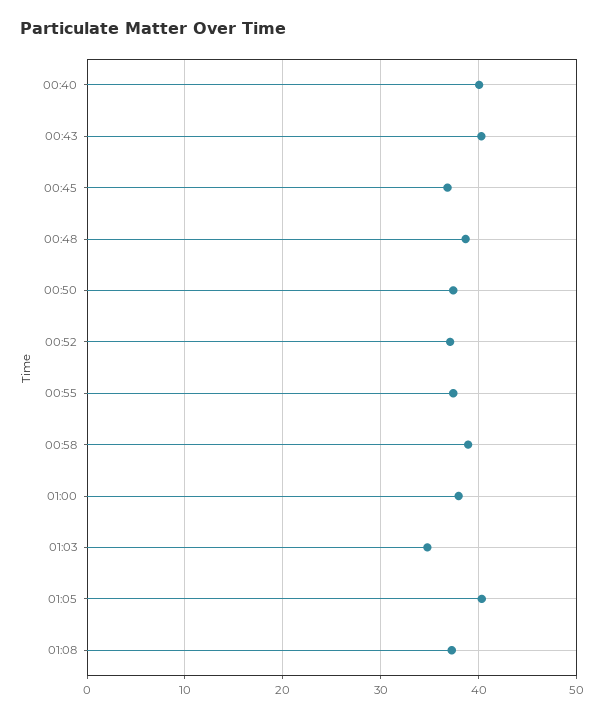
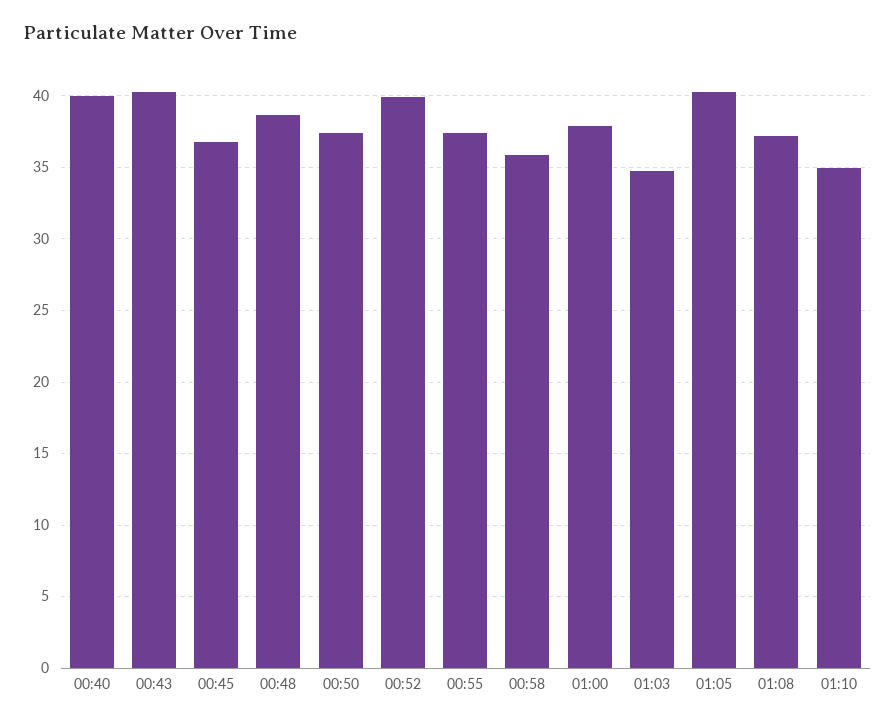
00:52: 37 -> 40
00:58: 39 -> 36
01:10: none -> 35

